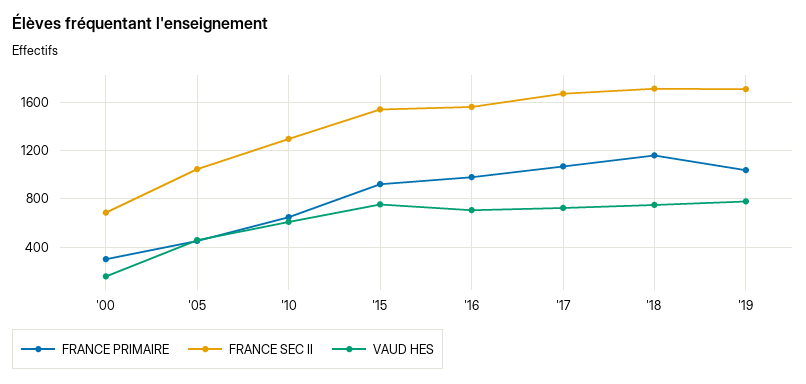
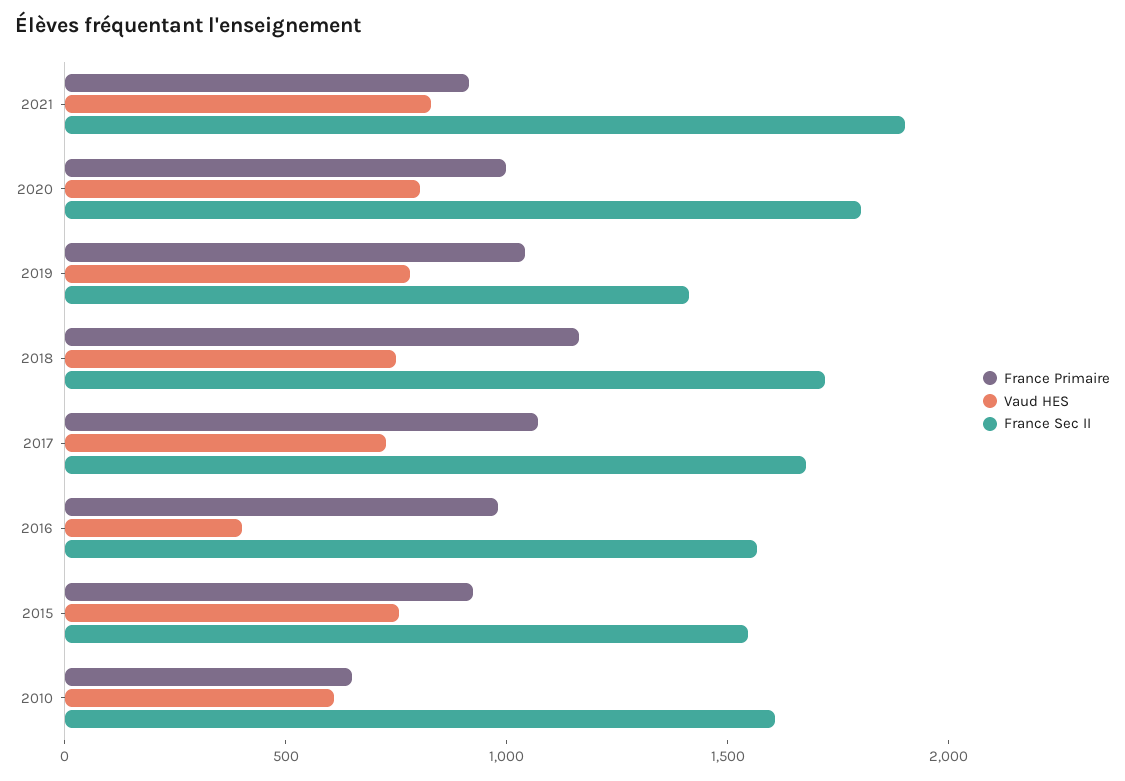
FRANCE PRIMAIRE, '00: 300 -> none
FRANCE SEC II, '00: 700 -> none
VAUD HES, '00: 150 -> none
FRANCE PRIMAIRE, '05: 450 -> none
FRANCE SEC II, '05: 1050 -> none
VAUD HES, '05: 450 -> none
FRANCE SEC II, '10: 1300 -> 1600
VAUD HES, '16: 700 -> 400
FRANCE SEC II, '19: 1700 -> 1400
FRANCE PRIMAIRE, 2021: none -> 900
VAUD HES, 2021: none -> 800
FRANCE SEC II, 2021: none -> 1900
FRANCE PRIMAIRE, 2020: none -> 1000
VAUD HES, 2020: none -> 800
FRANCE SEC II, 2020: none -> 1800

